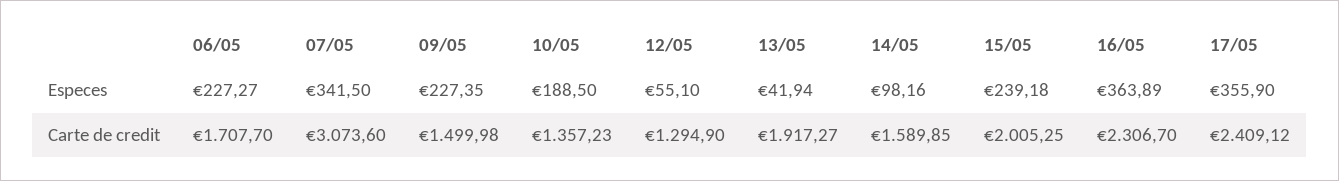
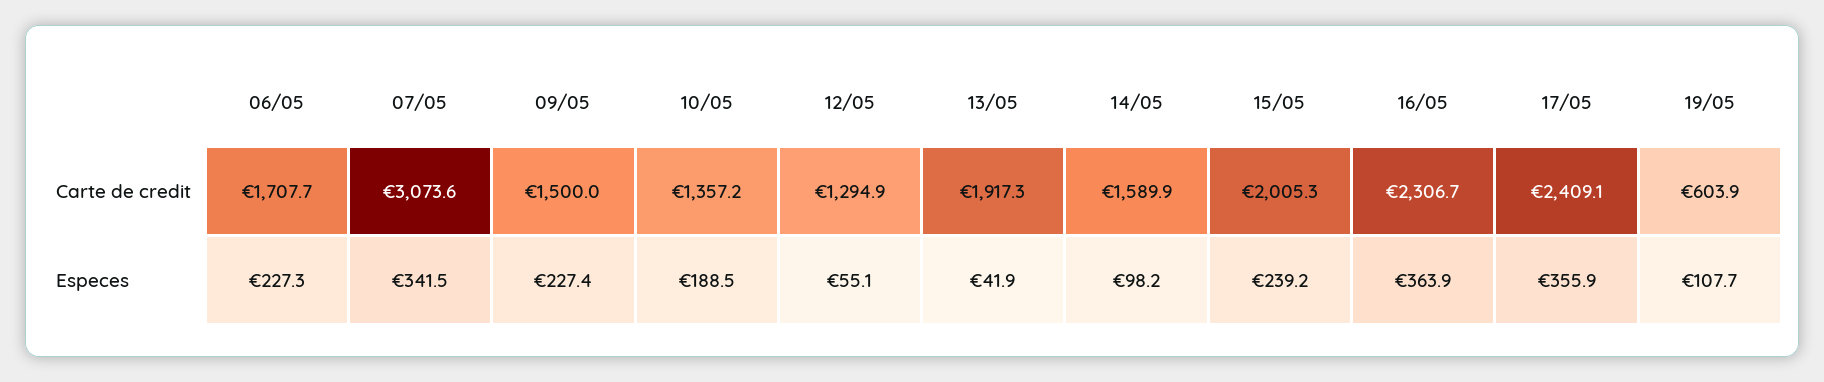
19/05, Carte de credit: none -> 603.9
19/05, Especes: none -> 107.7

